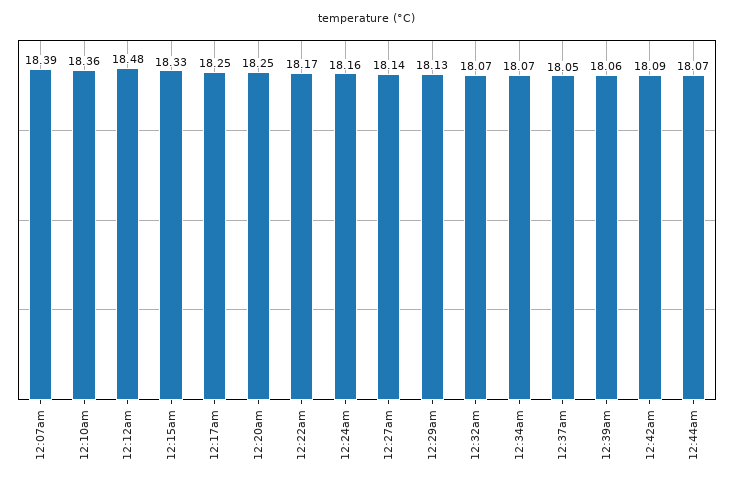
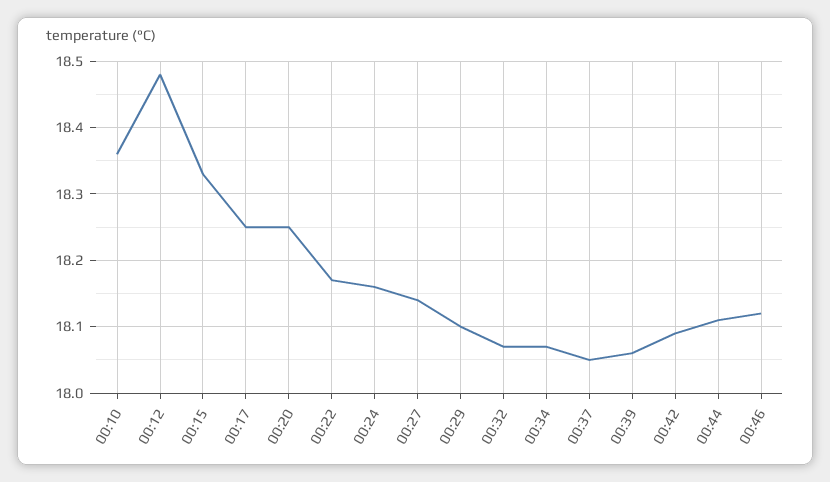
12:07am: 18.39 -> none
12:29am: 18.13 -> 18.1
12:44am: 18.07 -> 18.11
00:46: none -> 18.12

